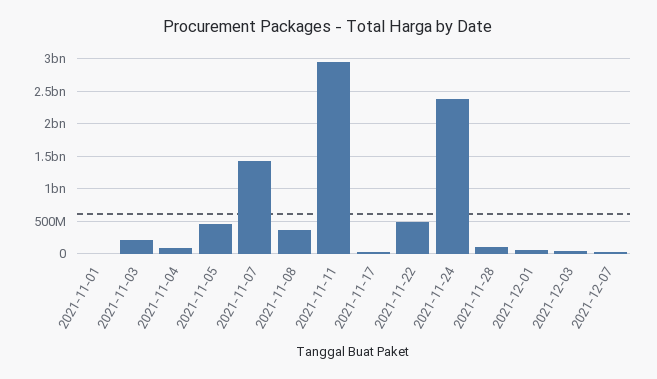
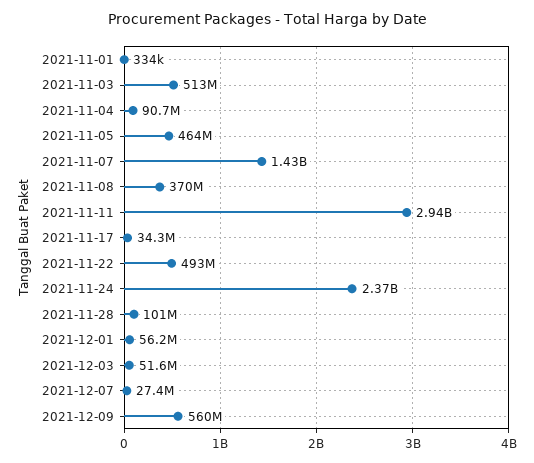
2021-11-03: 200000000 -> 513000000
2021-12-09: none -> 560000000

